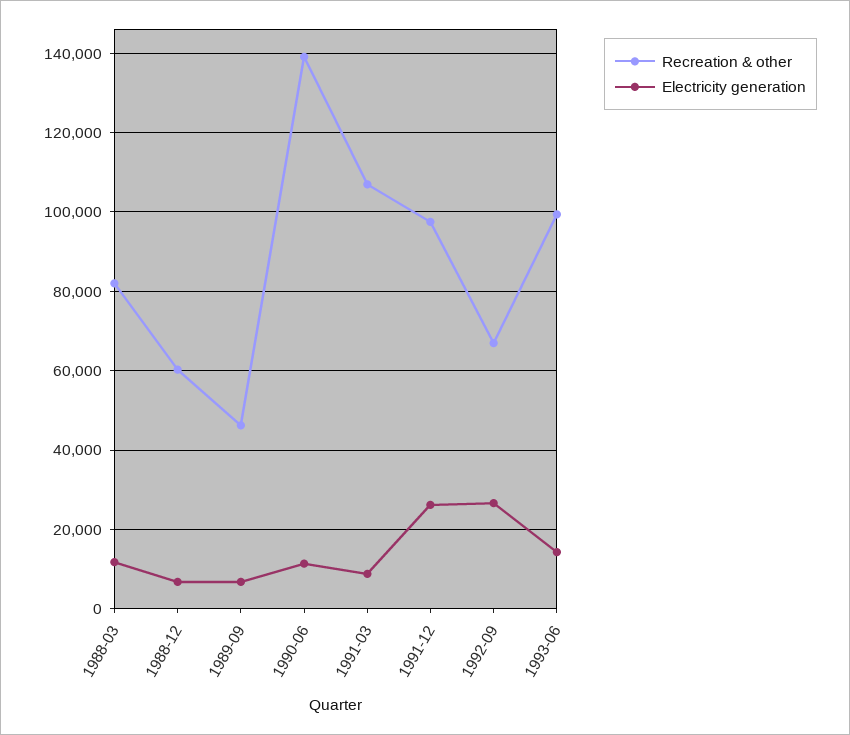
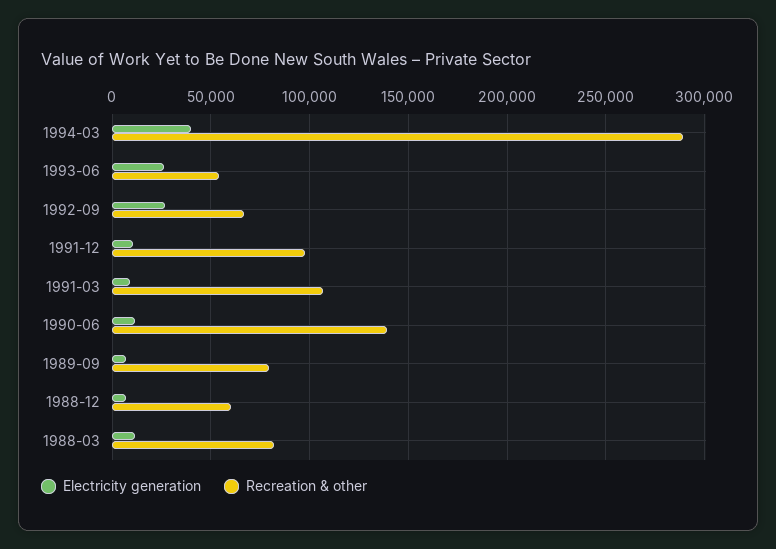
Recreation & other, 1989-09: 46000 -> 80000
Electricity generation, 1991-12: 26000 -> 10000
Recreation & other, 1993-06: 100000 -> 55000
Electricity generation, 1993-06: 14000 -> 25000
Electricity generation, 1994-03: none -> 40000
Recreation & other, 1994-03: none -> 290000

